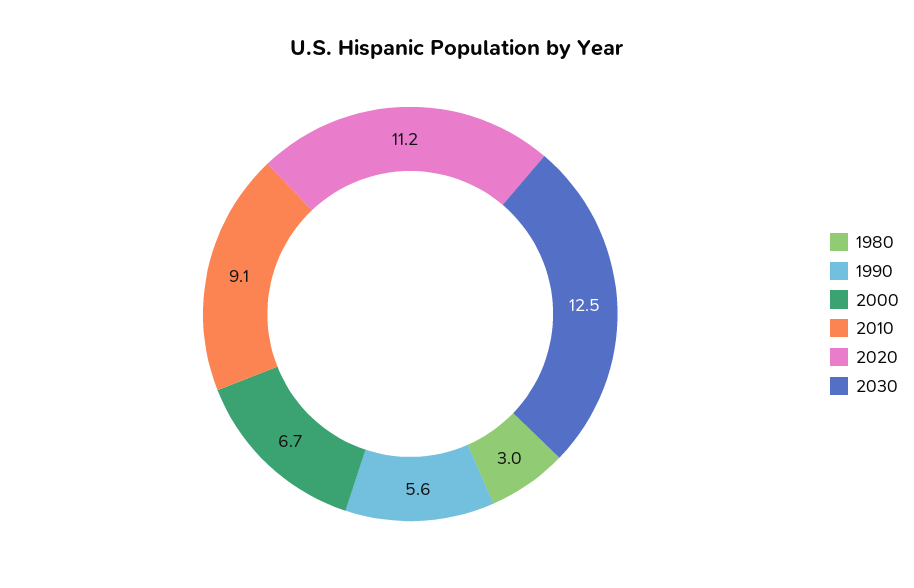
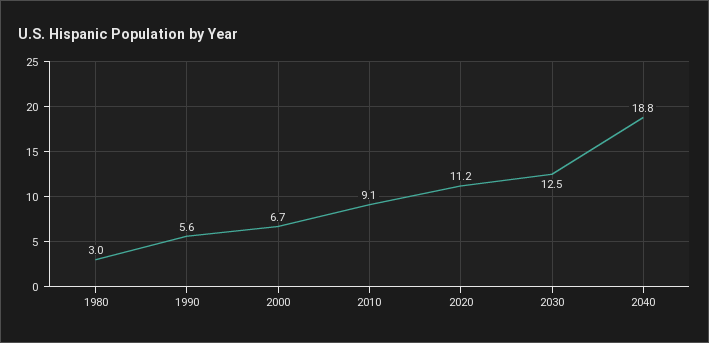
2040: none -> 18.8

